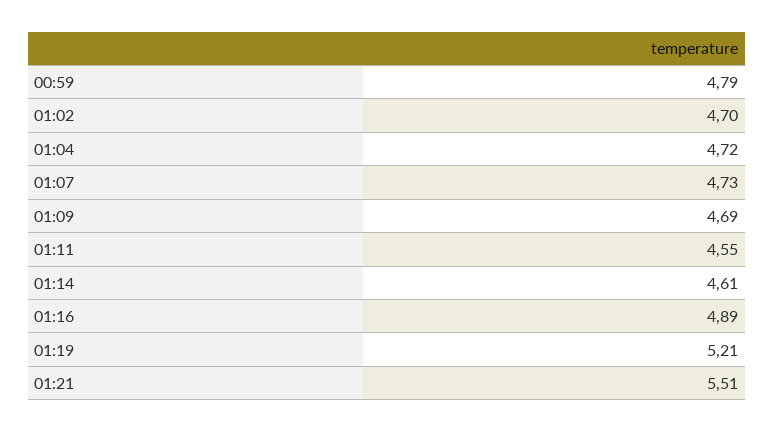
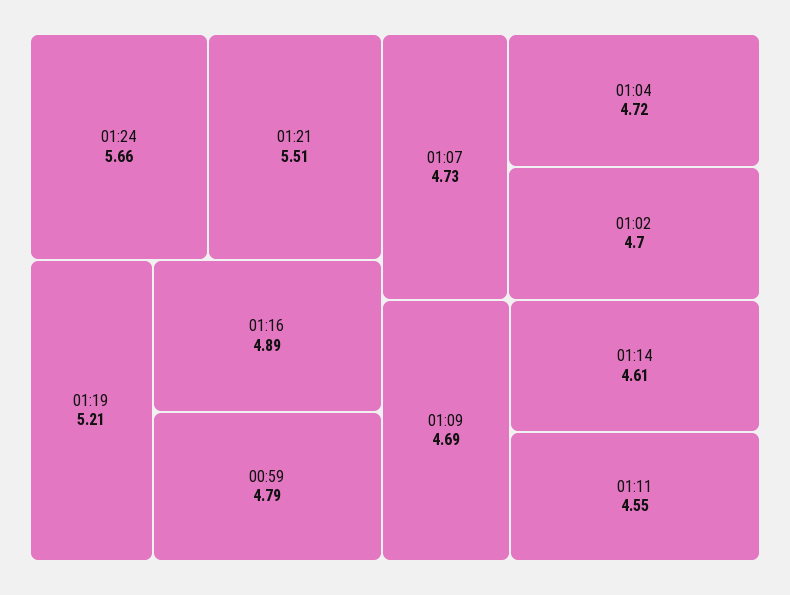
01:24: none -> 5.66

